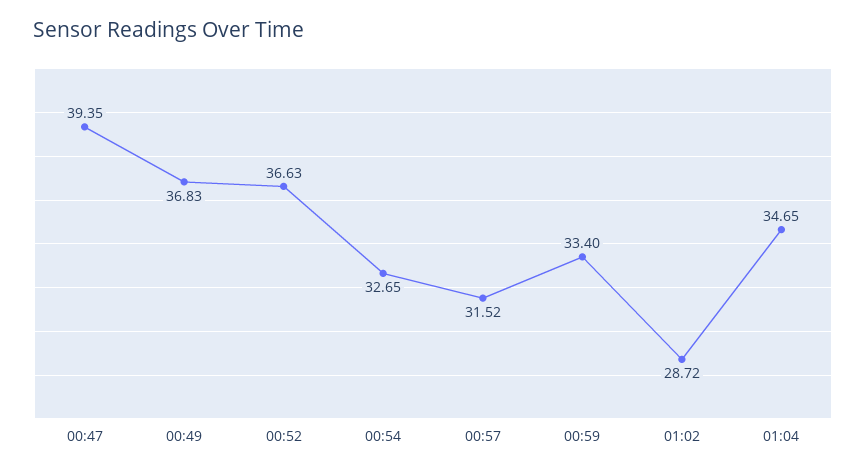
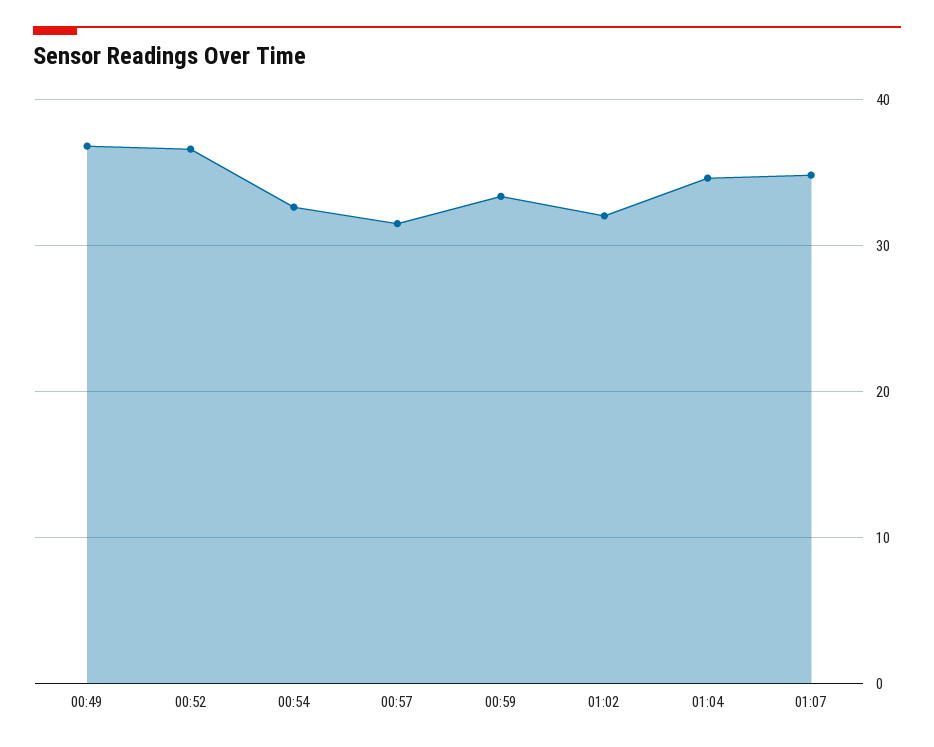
00:47: 39.35 -> none
01:02: 28.72 -> 32
01:07: none -> 35

